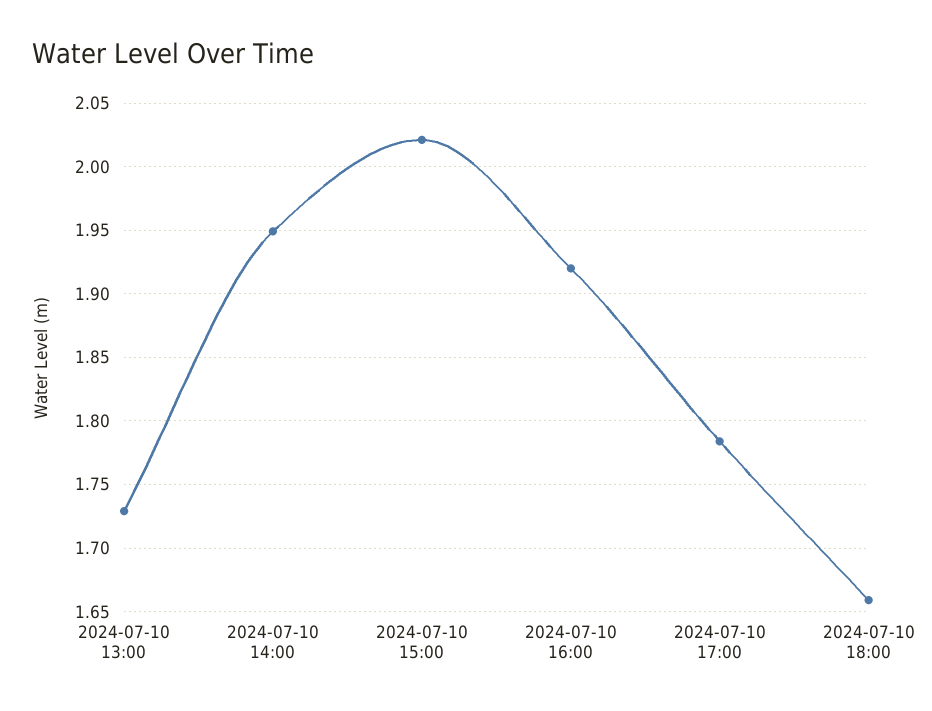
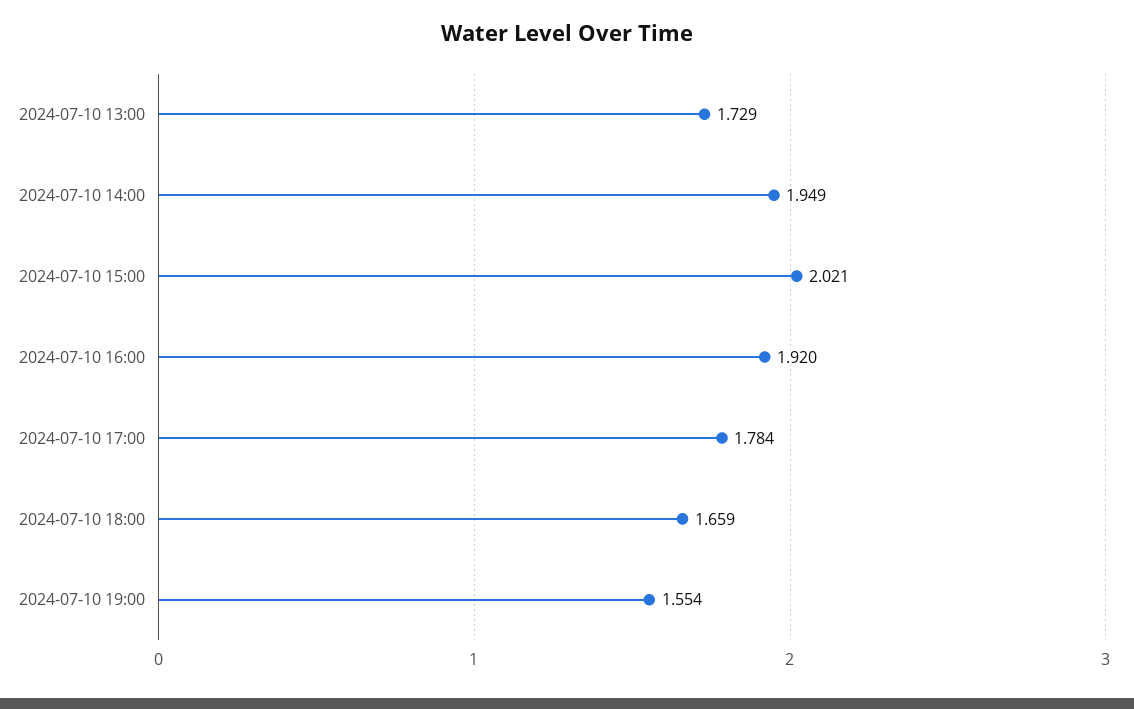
2024-07-10 19:00: none -> 1.554

